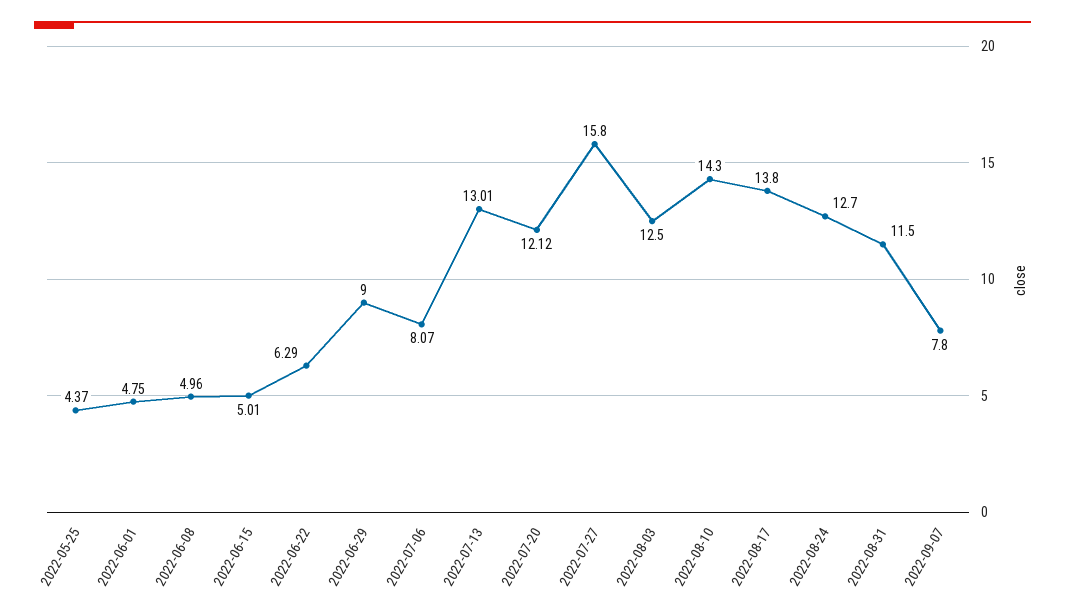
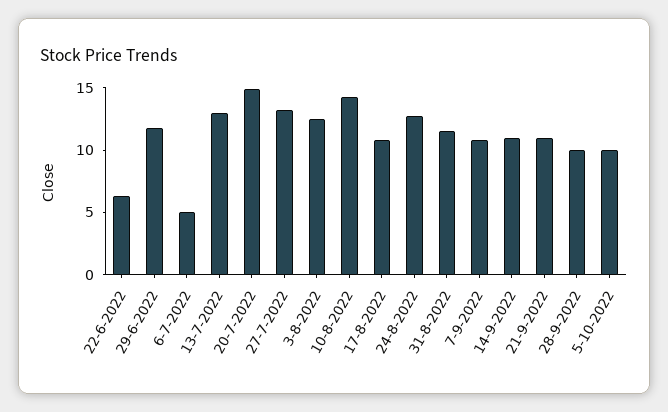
2022-05-25: 4.37 -> none
2022-06-01: 4.75 -> none
2022-06-08: 4.96 -> none
2022-06-15: 5.01 -> none
2022-06-29: 9 -> 12
2022-07-06: 8.07 -> 5
2022-07-20: 12.12 -> 15
2022-07-27: 15.8 -> 13
2022-08-17: 13.8 -> 11
2022-09-07: 7.8 -> 11
14-9-2022: none -> 11
21-9-2022: none -> 11
28-9-2022: none -> 10
5-10-2022: none -> 10

